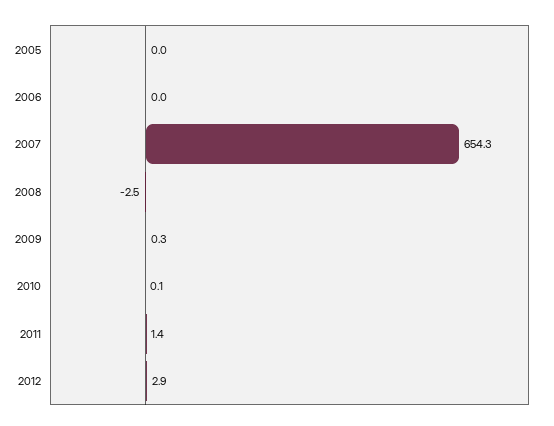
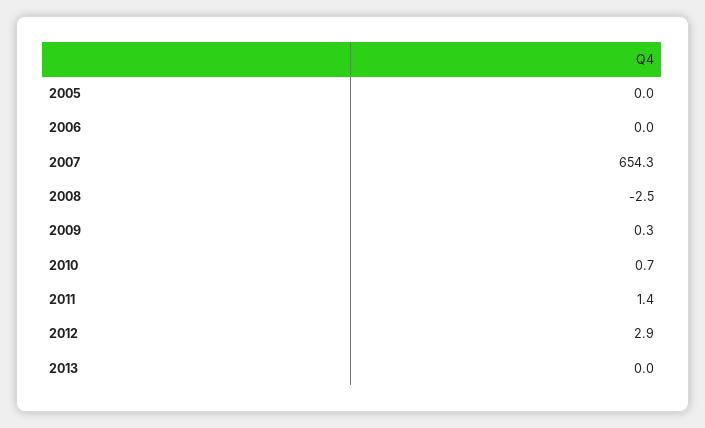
2010: 0.1 -> 0.7
2013: none -> 0

